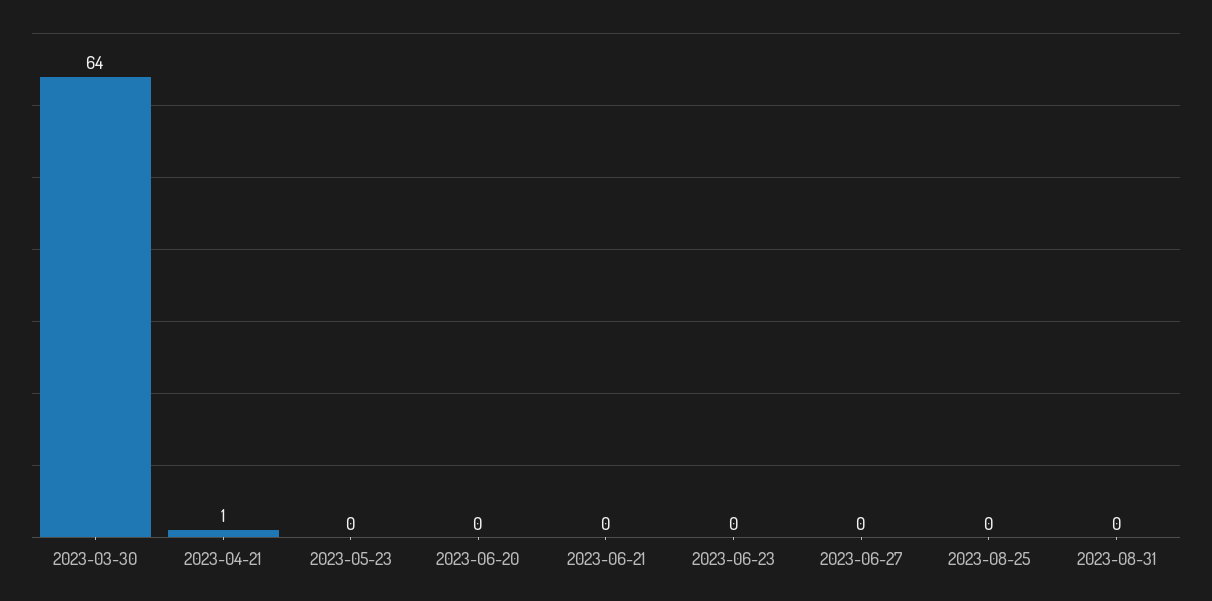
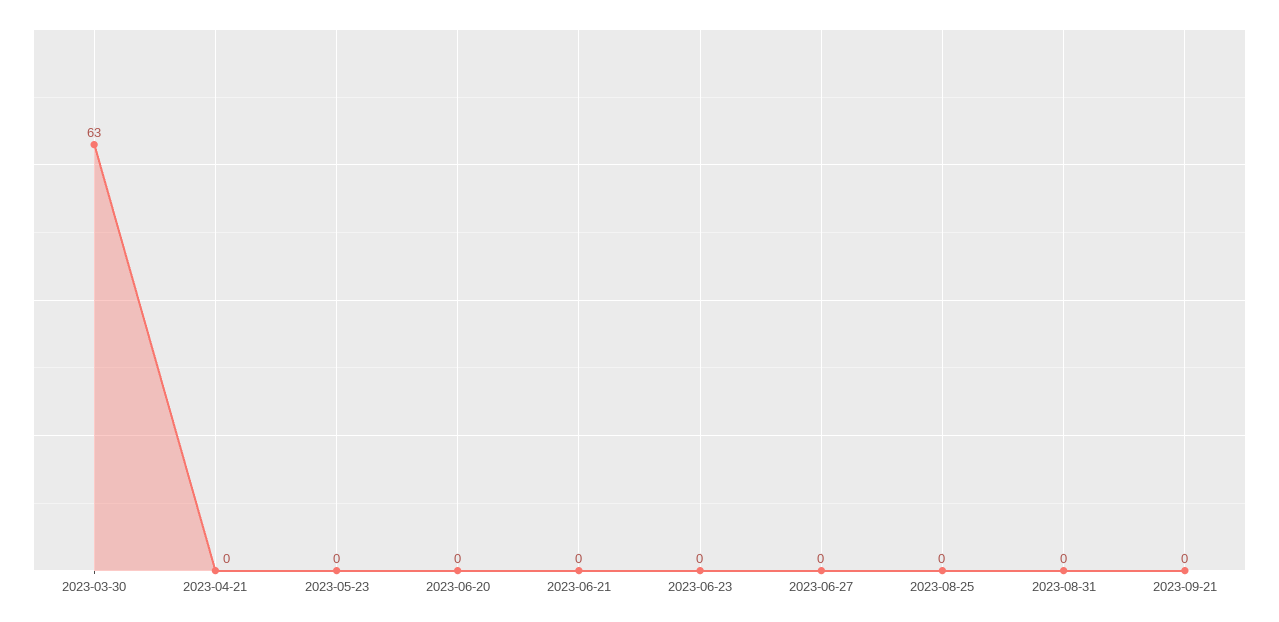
2023-03-30: 64 -> 63
2023-04-21: 1 -> 0
2023-09-21: none -> 0

